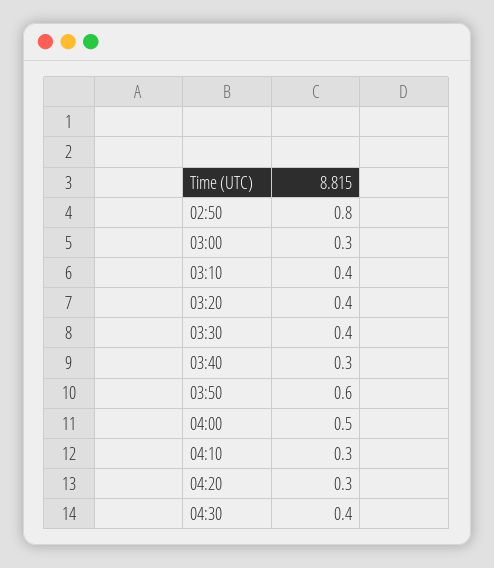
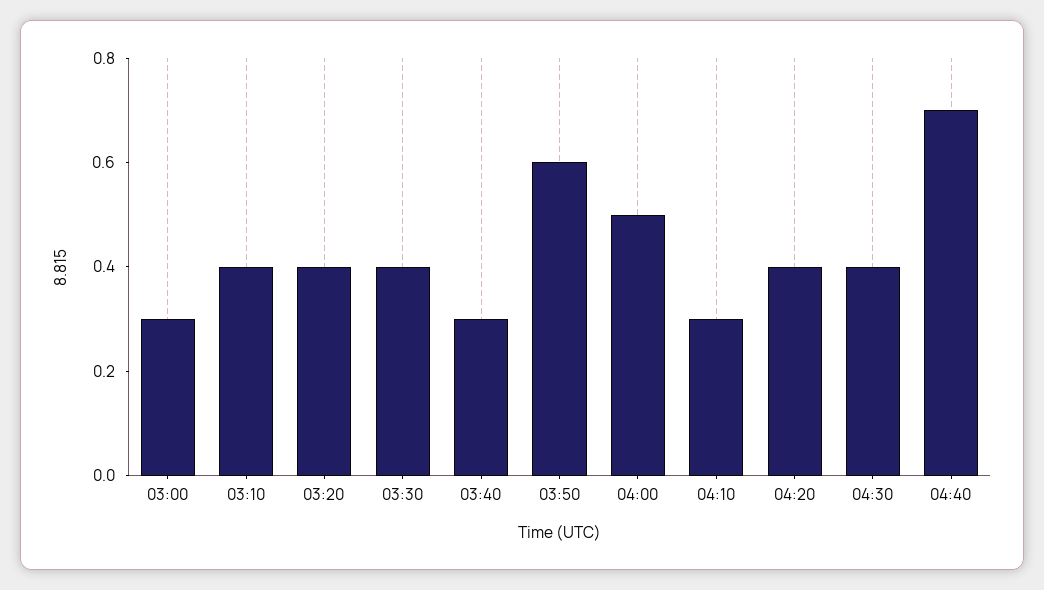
02:50: 0.8 -> none
04:20: 0.3 -> 0.4
04:40: none -> 0.7

